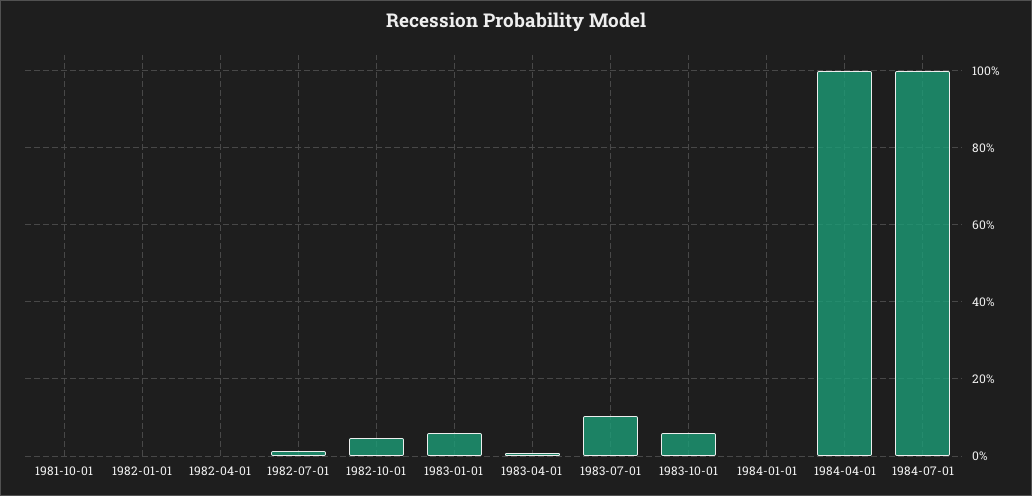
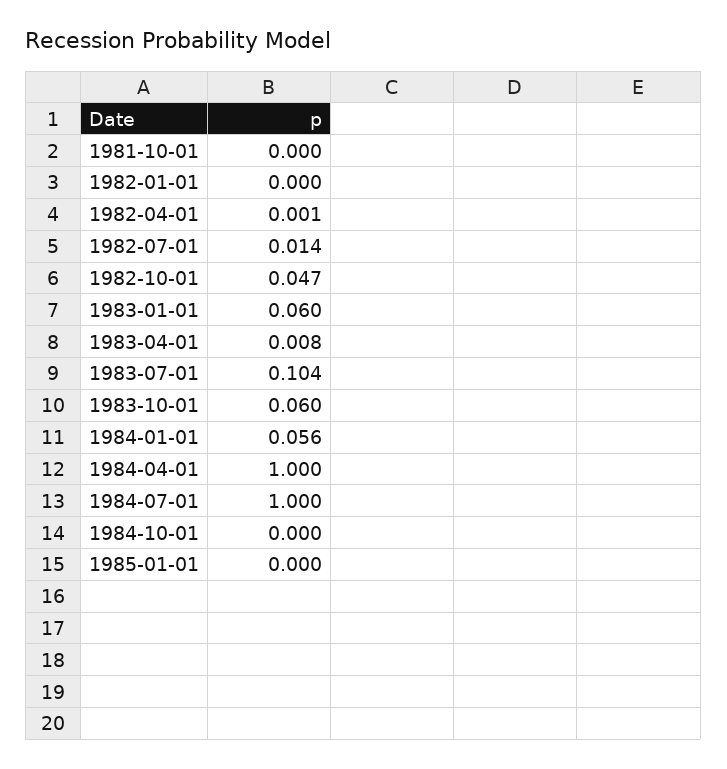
1984-01-01: 0 -> 0.056
1984-10-01: none -> 0
1985-01-01: none -> 0

